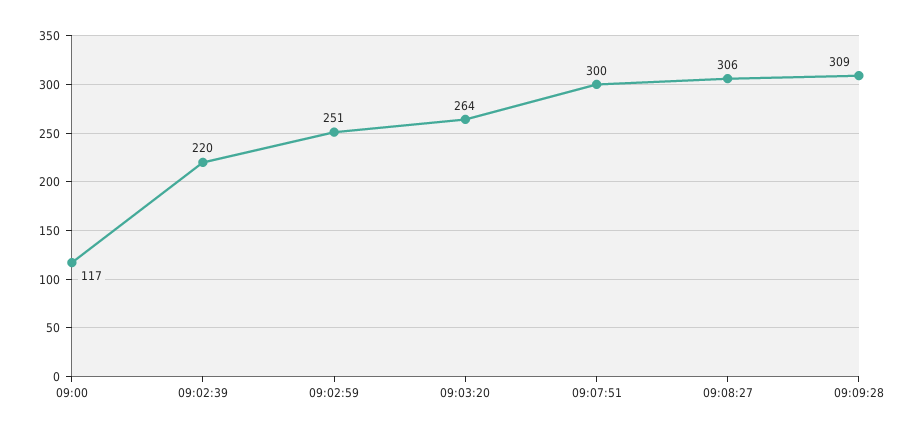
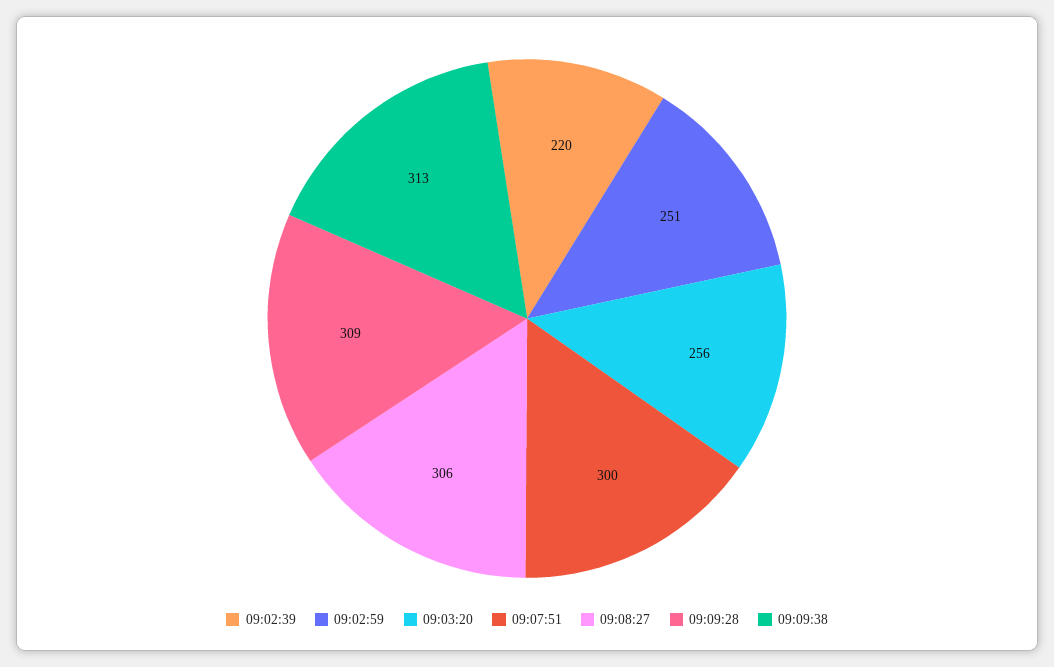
09:00: 117 -> none
09:03:20: 264 -> 256
09:09:38: none -> 313

